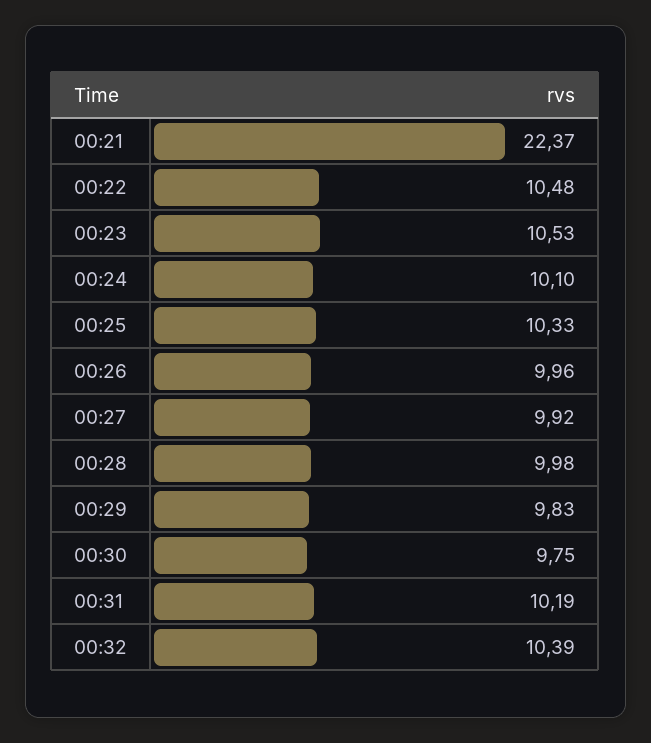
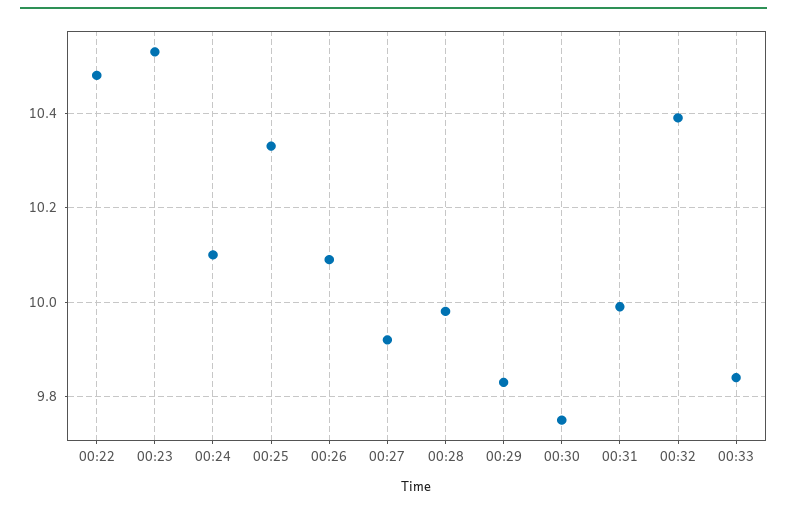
00:21: 22.37 -> none
00:26: 9.96 -> 10.1
00:31: 10.19 -> 10
00:33: none -> 9.85

